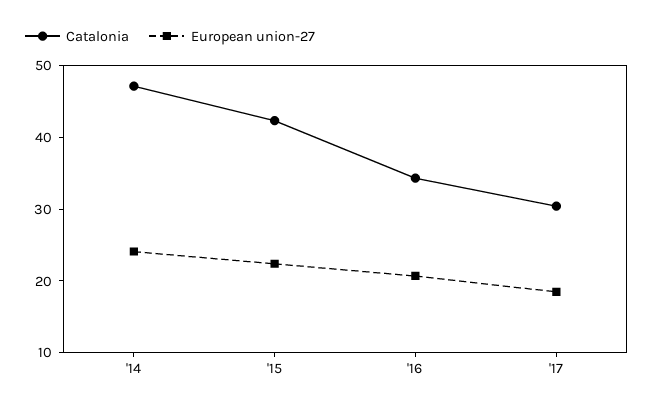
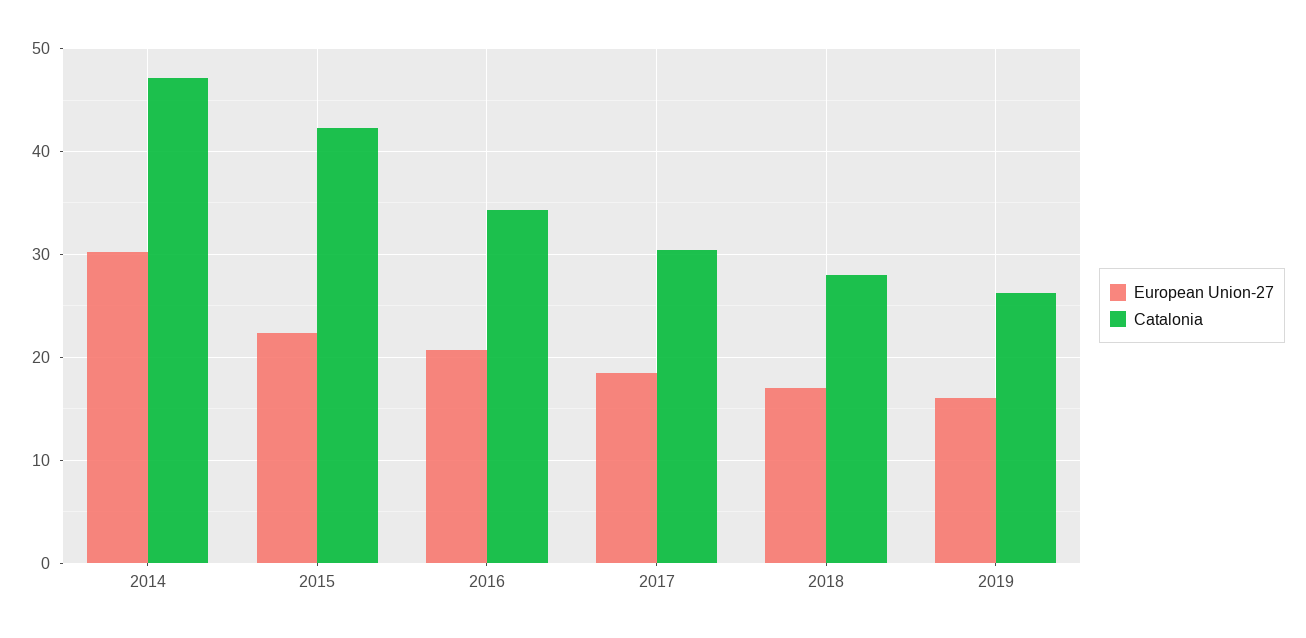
European union-27, '14: 24 -> 30
European union-27, 2018: none -> 17
Catalonia, 2018: none -> 28
European union-27, 2019: none -> 16
Catalonia, 2019: none -> 26

